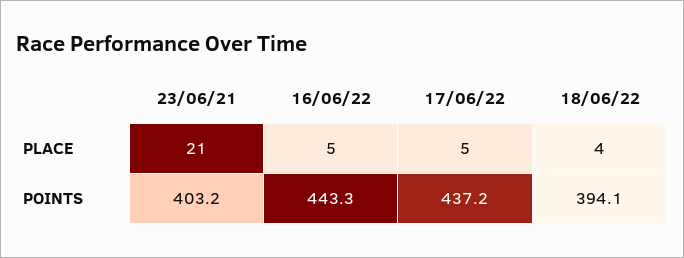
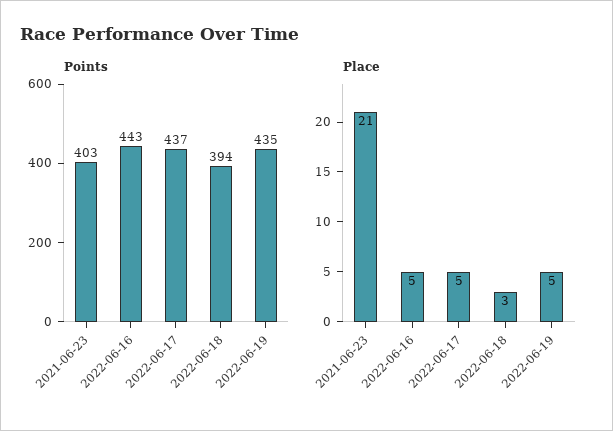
PLACE, 18/06/22: 4 -> 3
POINTS, 2022-06-19: none -> 435
PLACE, 2022-06-19: none -> 5

